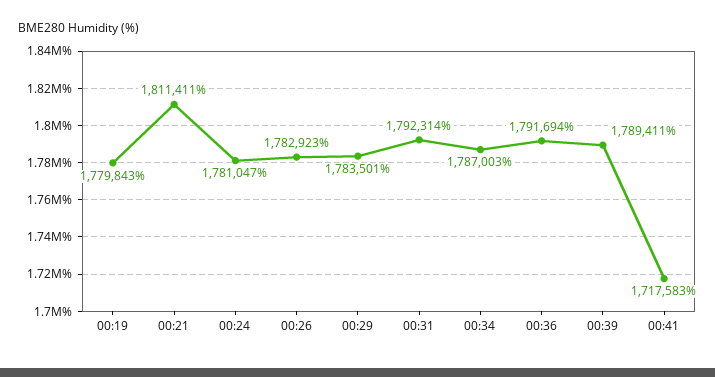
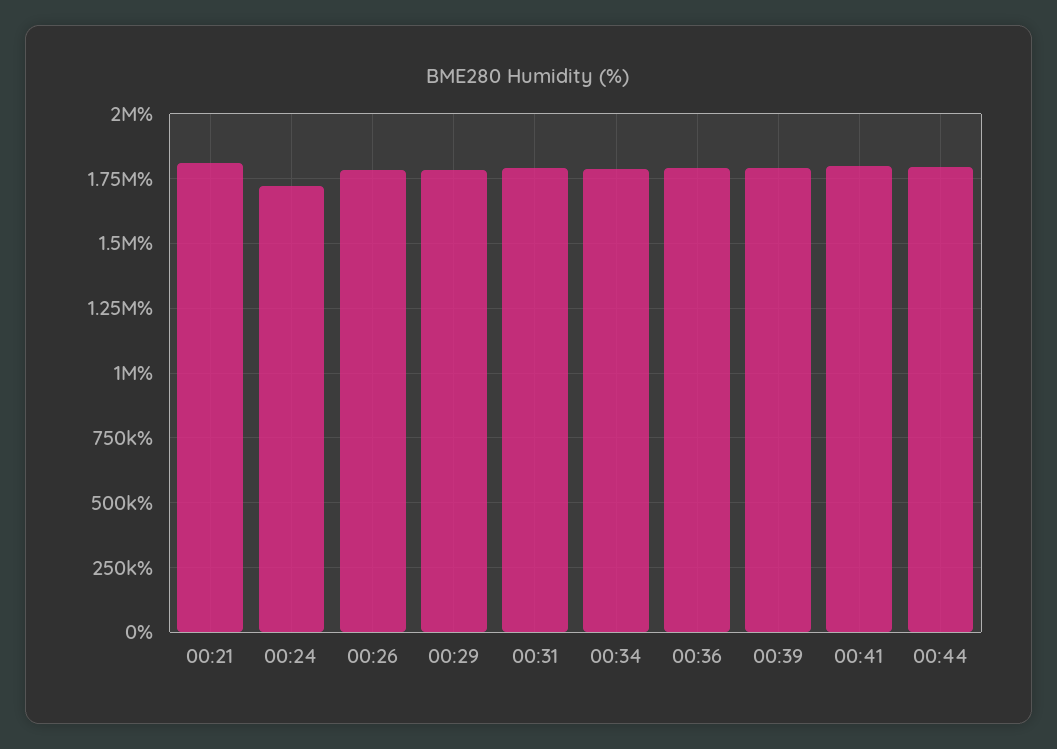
00:19: 1779843 -> none
00:24: 1781047 -> 1725000
00:41: 1717583 -> 1800000
00:44: none -> 1800000

